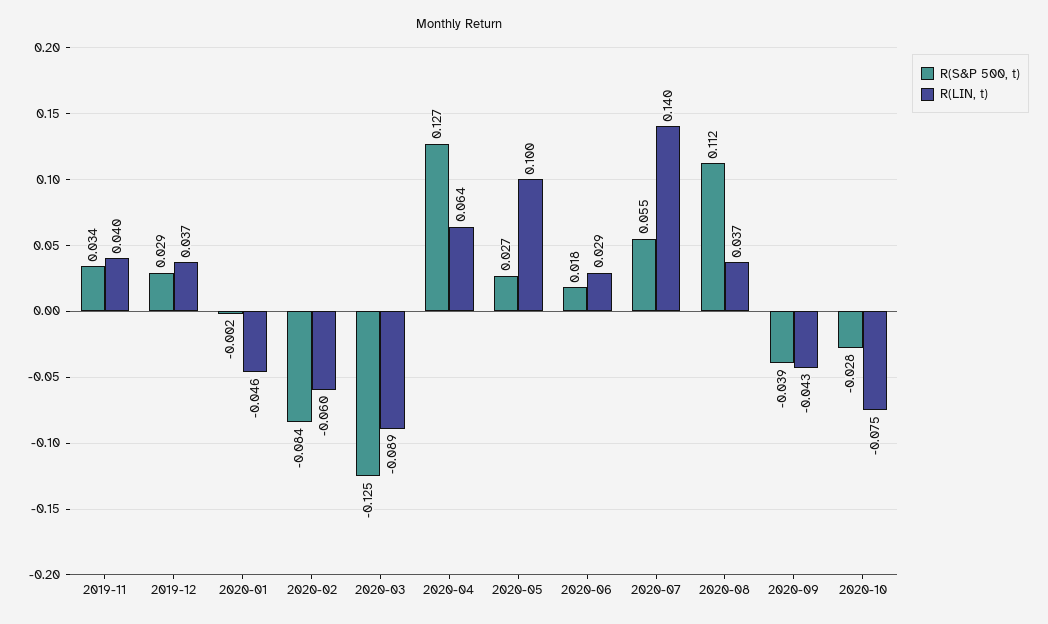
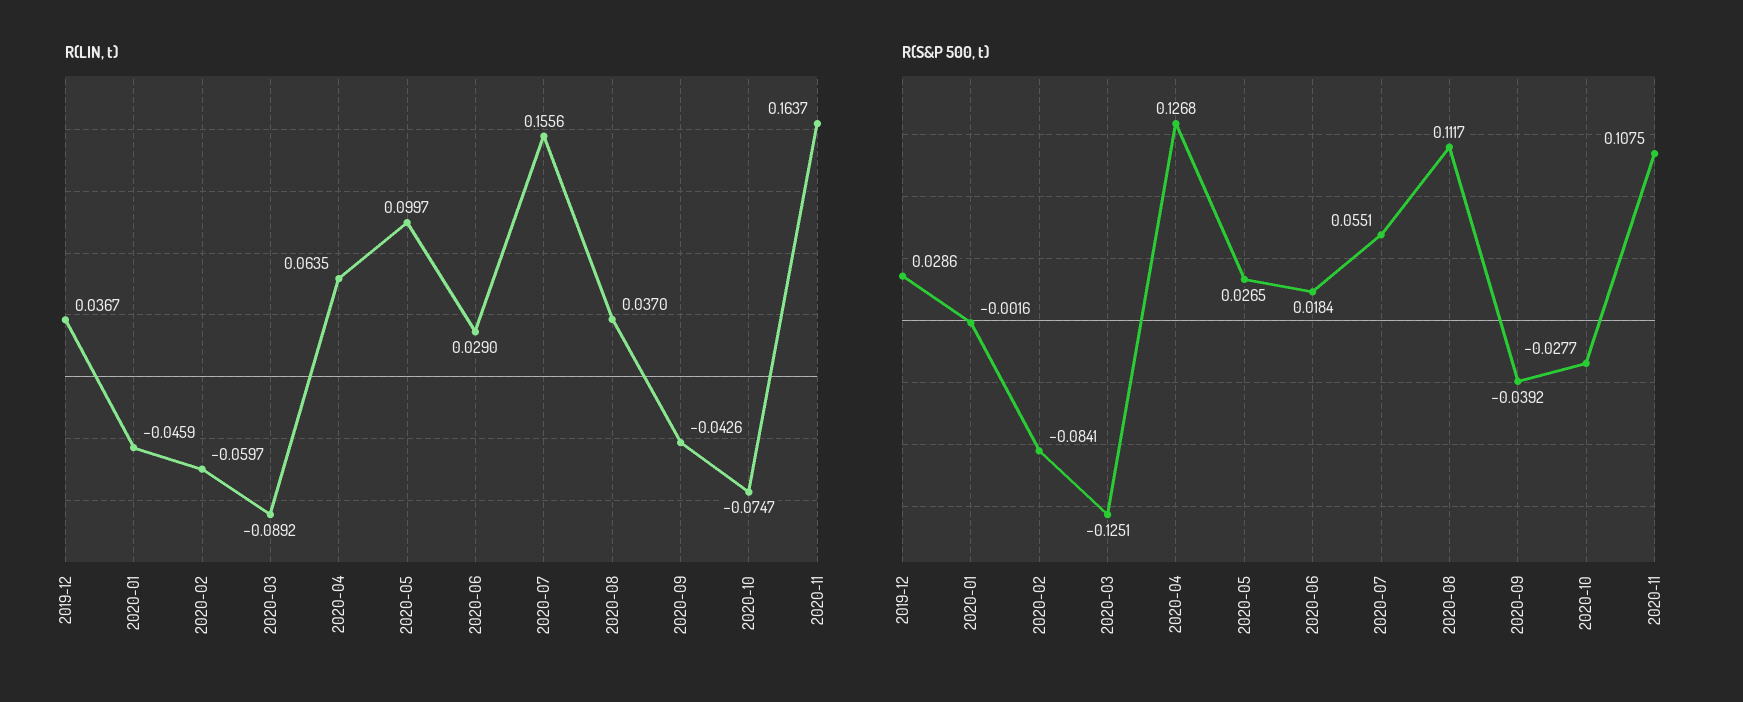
R(S&P 500, t), 2019-11: 0.034 -> none
R(LIN, t), 2019-11: 0.04 -> none
R(LIN, t), 2020-07: 0.14 -> 0.1556
R(LIN, t), 2020-11: none -> 0.1637
R(S&P 500, t), 2020-11: none -> 0.1075

